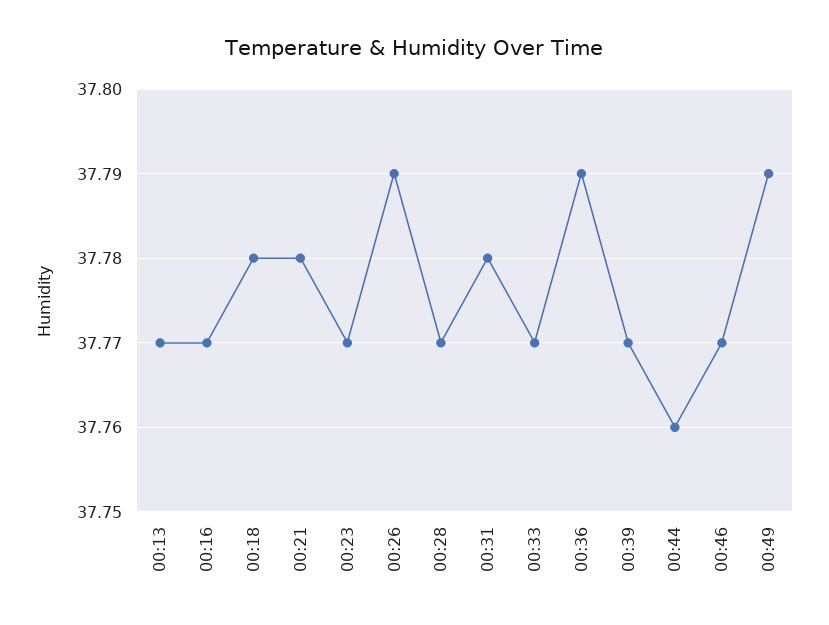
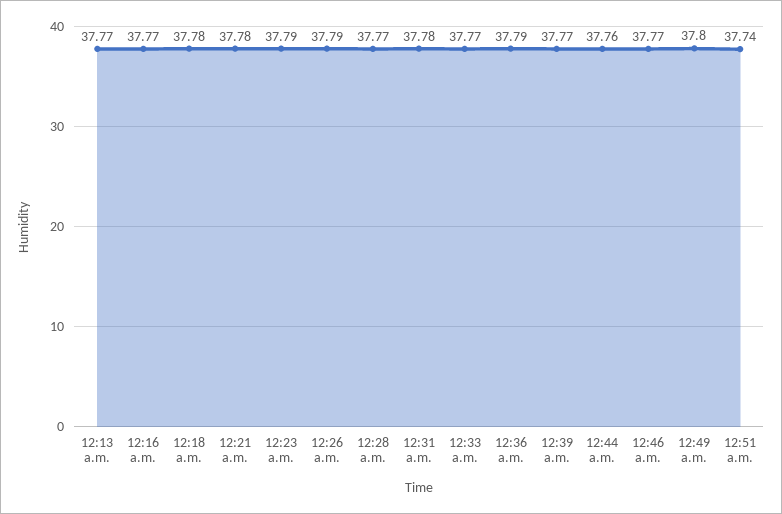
00:23: 37.77 -> 37.79
00:49: 37.79 -> 37.8
12:51 a.m.: none -> 37.74

